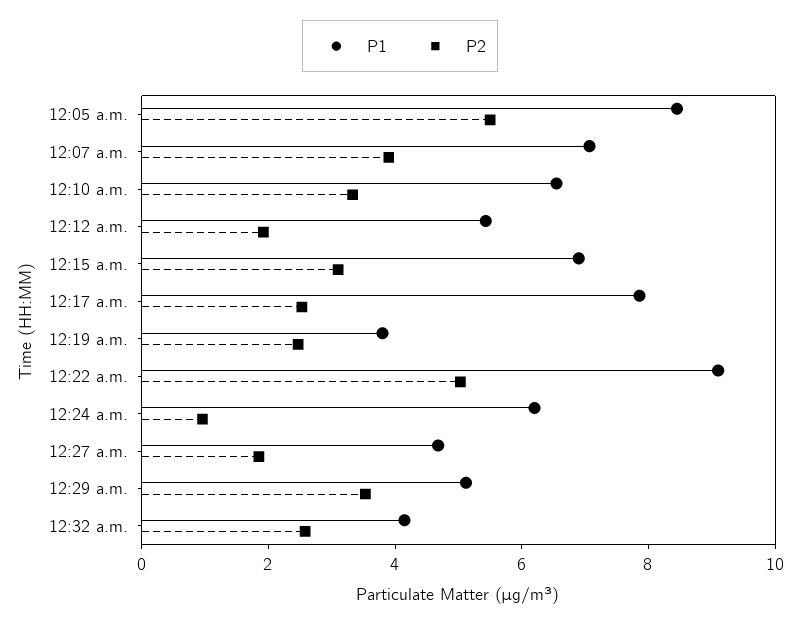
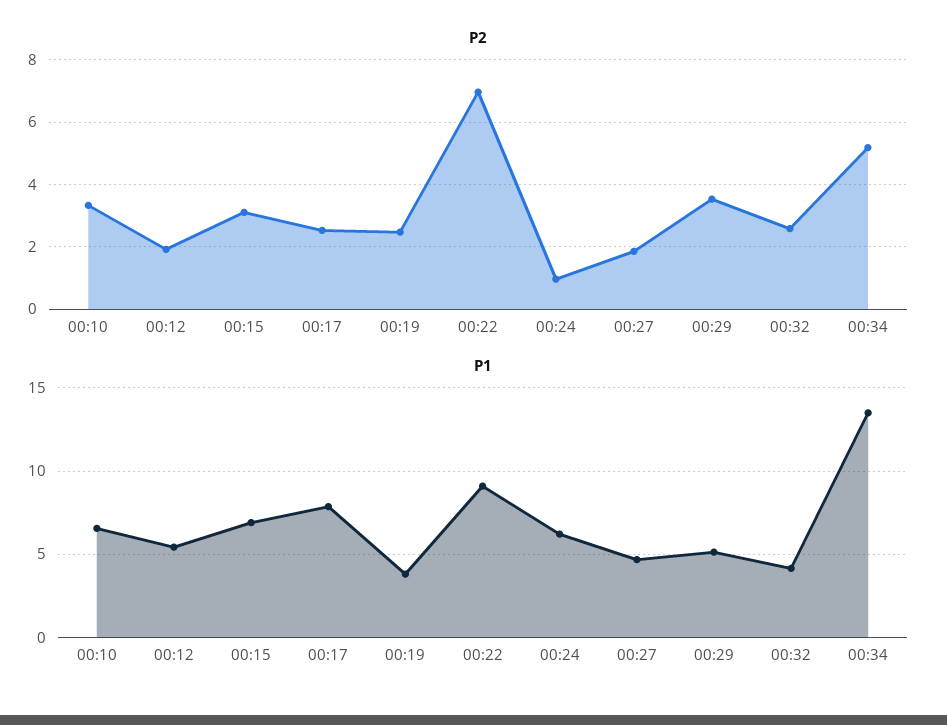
P1, 12:05 a.m.: 8.5 -> none
P2, 12:05 a.m.: 5.5 -> none
P1, 12:07 a.m.: 7 -> none
P2, 12:07 a.m.: 4 -> none
P2, 12:22 a.m.: 5 -> 7
P2, 00:34: none -> 5.2
P1, 00:34: none -> 13.5

